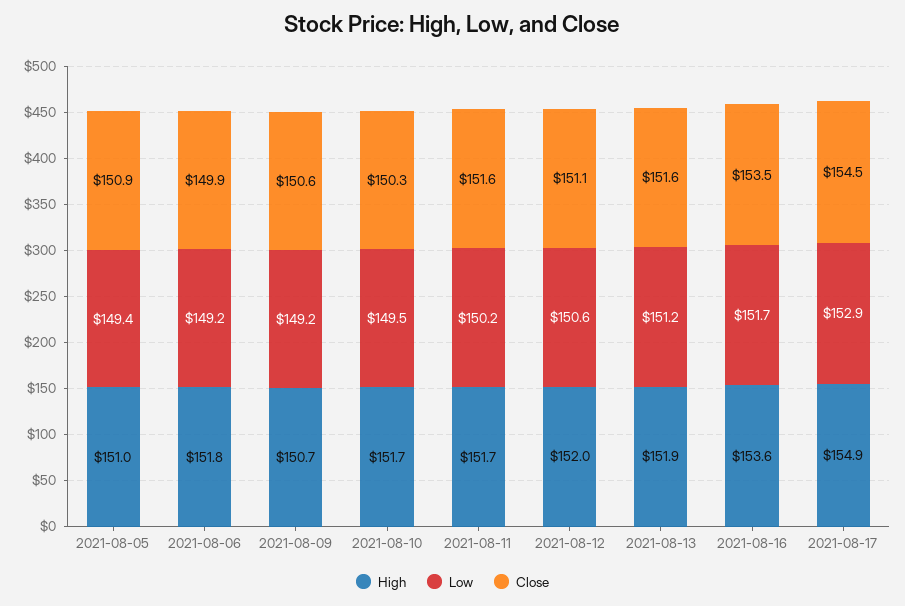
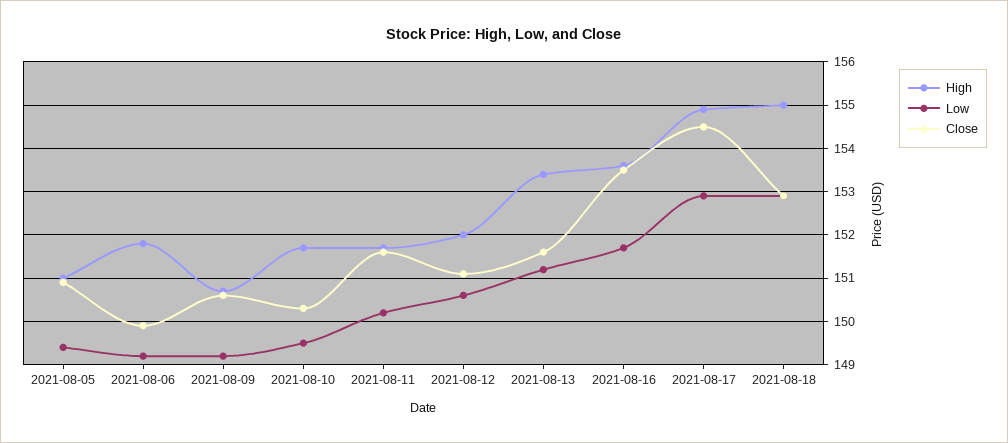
High, 2021-08-13: 151.9 -> 153.5
High, 2021-08-18: none -> 155
Low, 2021-08-18: none -> 153
Close, 2021-08-18: none -> 153

